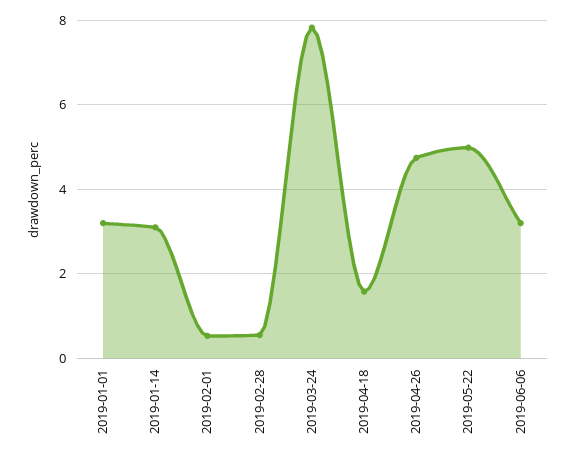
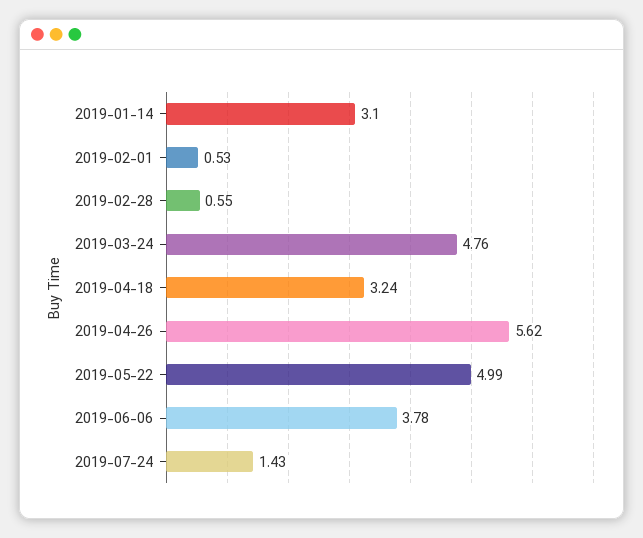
2019-01-01: 3.2 -> none
2019-03-24: 7.8 -> 4.76
2019-04-18: 1.6 -> 3.24
2019-04-26: 4.8 -> 5.62
2019-06-06: 3.2 -> 3.78
2019-07-24: none -> 1.43

